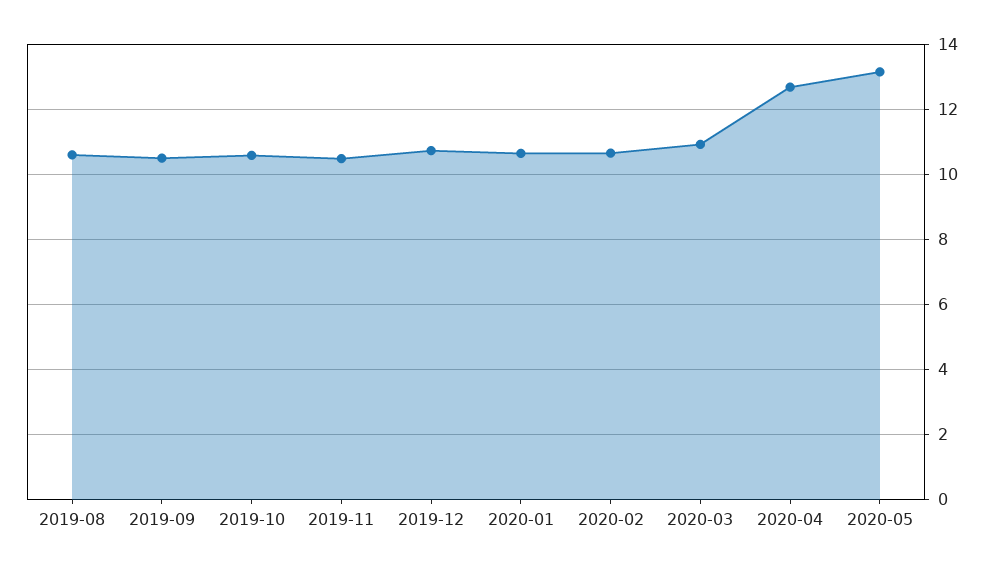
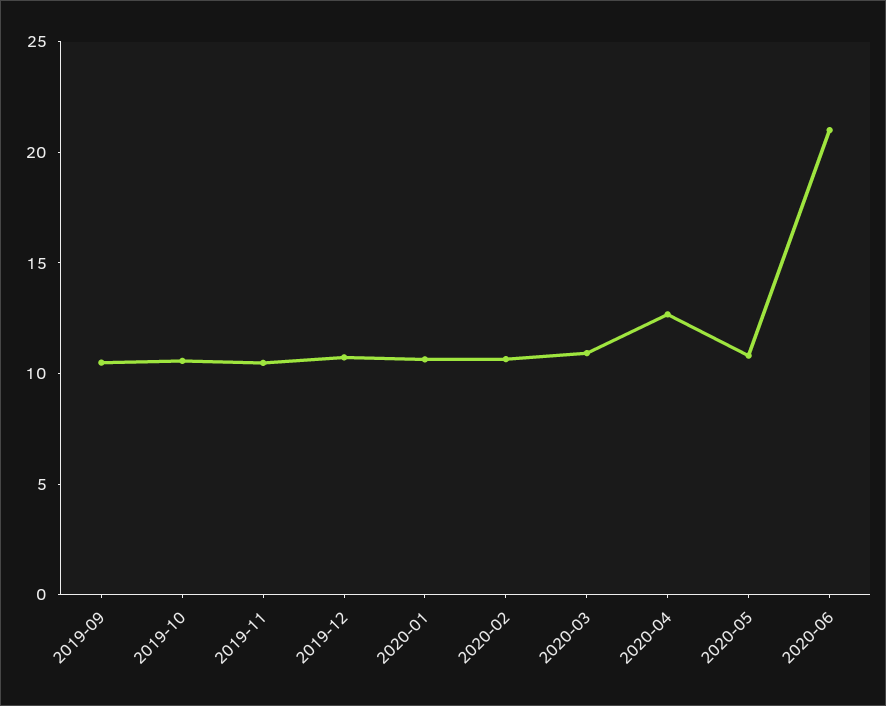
2019-08: 10.6 -> none
2020-05: 13.2 -> 11
2020-06: none -> 21

